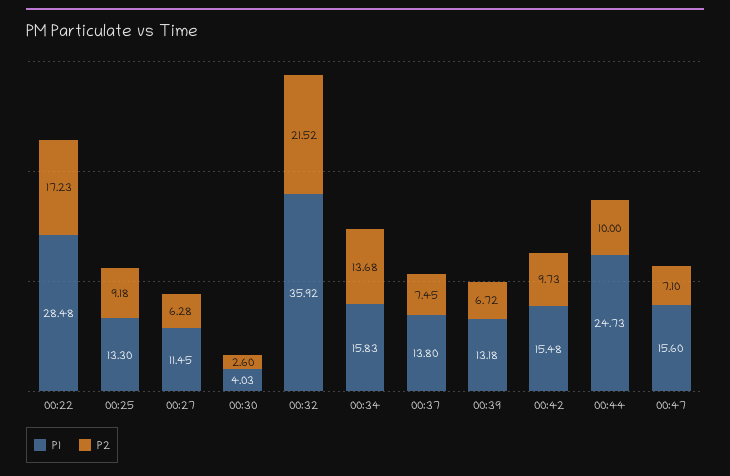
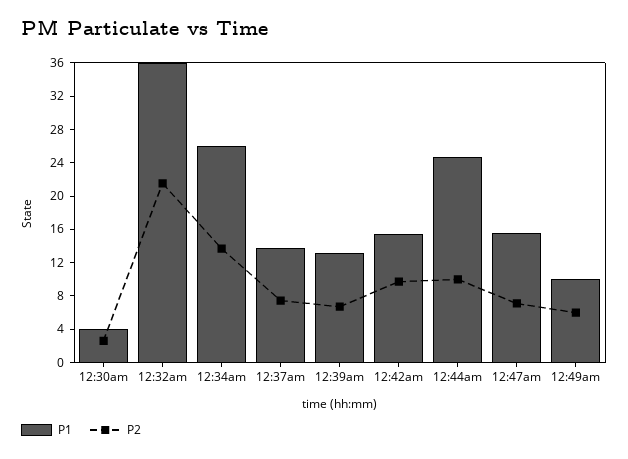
P1, 00:22: 28.48 -> none
P2, 00:22: 17.23 -> none
P1, 00:25: 13.3 -> none
P2, 00:25: 9.18 -> none
P1, 00:27: 11.45 -> none
P2, 00:27: 6.28 -> none
P1, 00:34: 15.83 -> 26
P1, 12:49am: none -> 10
P2, 12:49am: none -> 6

